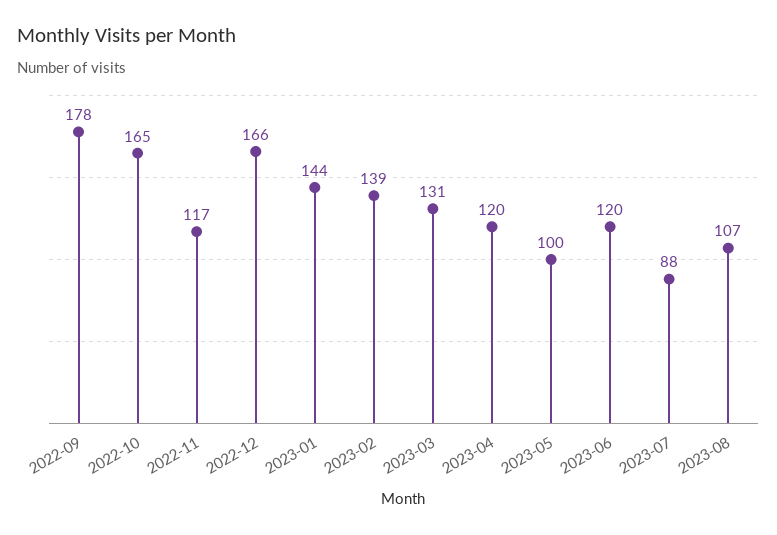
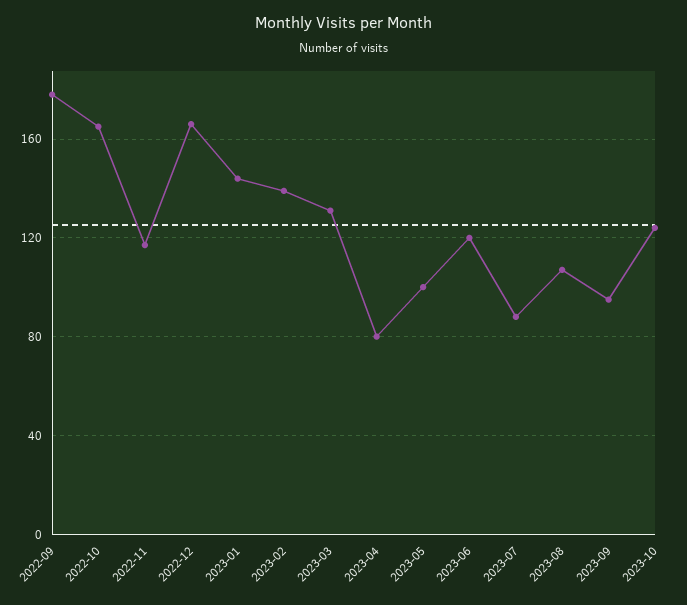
2023-04: 120 -> 80
2023-09: none -> 95
2023-10: none -> 125

